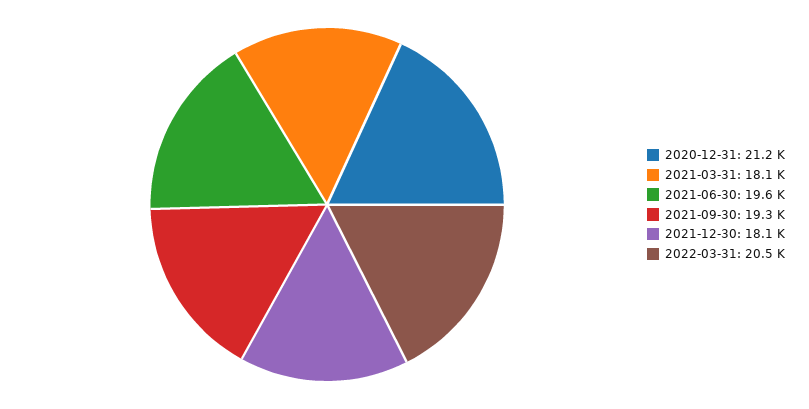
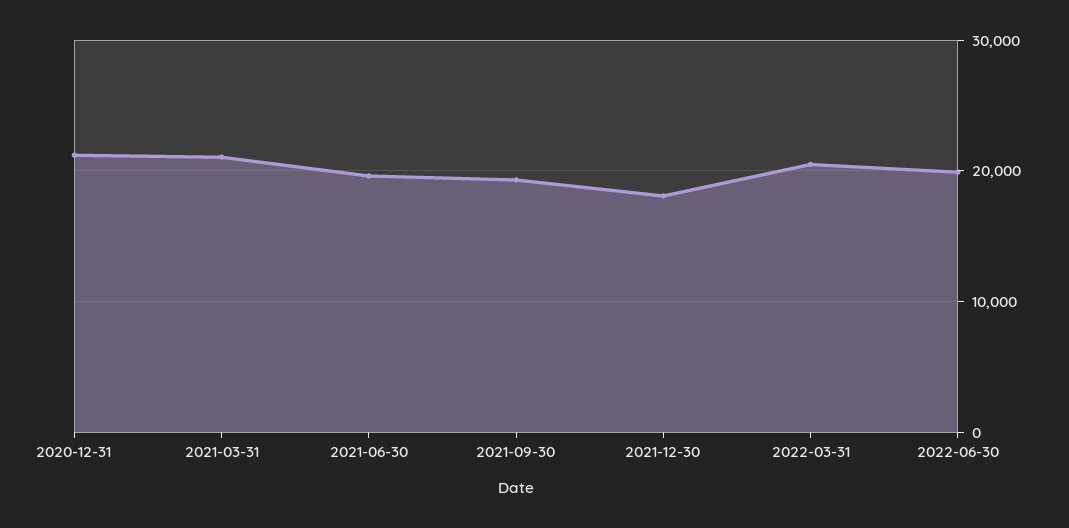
2021-03-31: 18100 -> 21000
2022-06-30: none -> 20000

